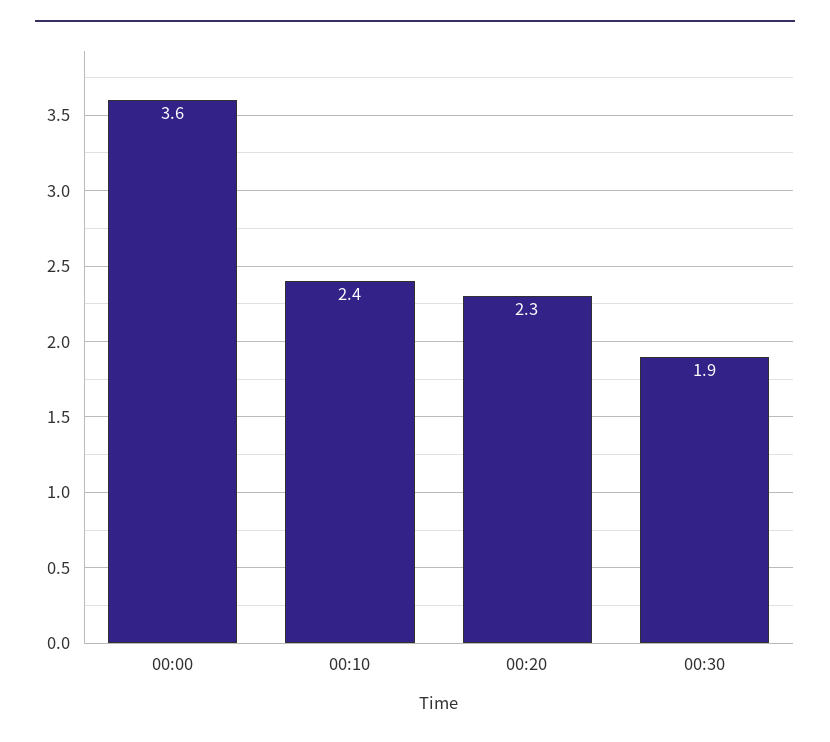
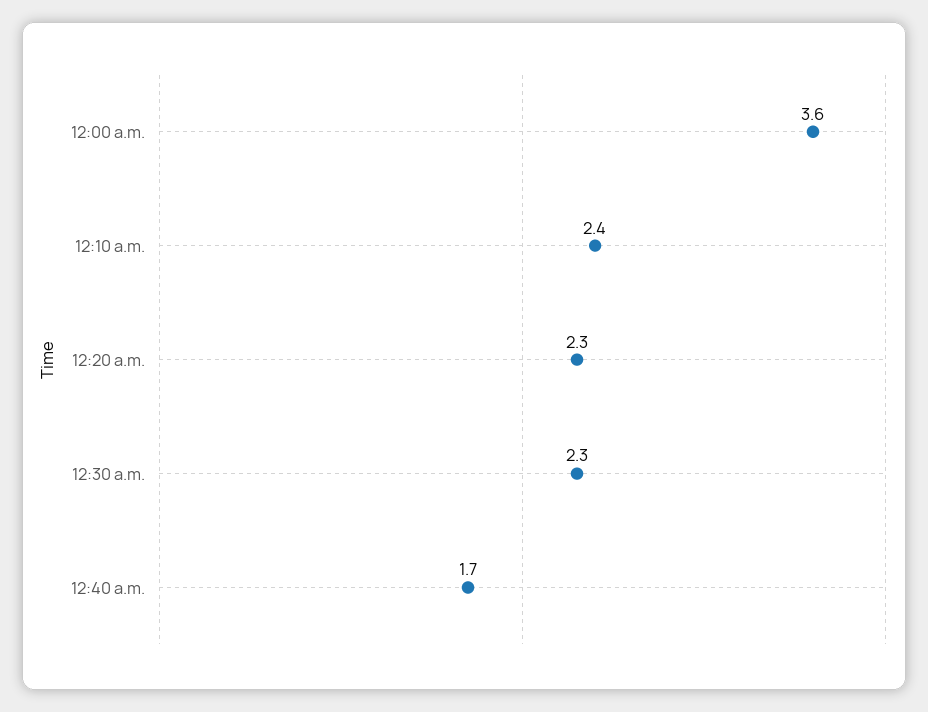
00:30: 1.9 -> 2.3
12:40 a.m.: none -> 1.7

